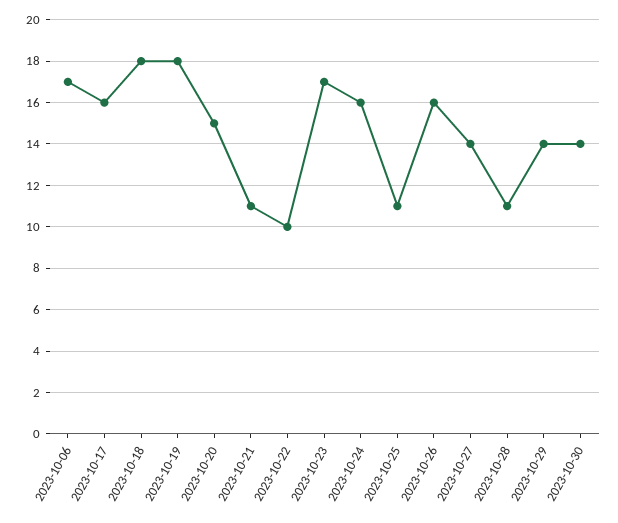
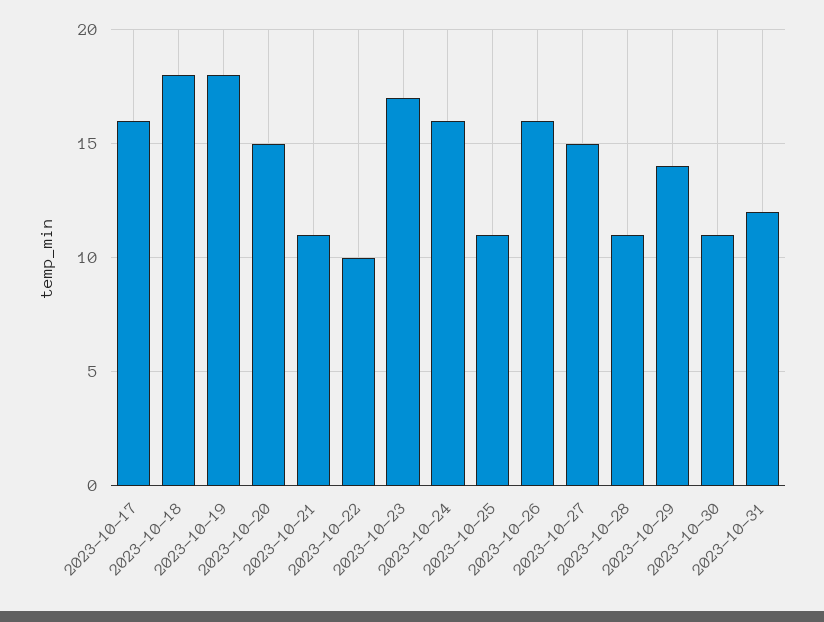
2023-10-06: 17 -> none
2023-10-27: 14 -> 15
2023-10-30: 14 -> 11
2023-10-31: none -> 12

